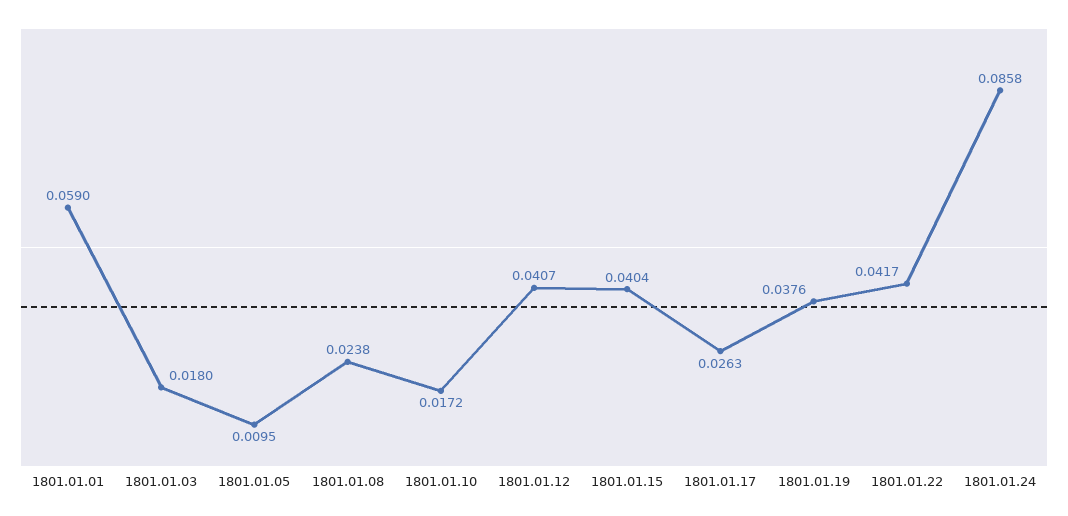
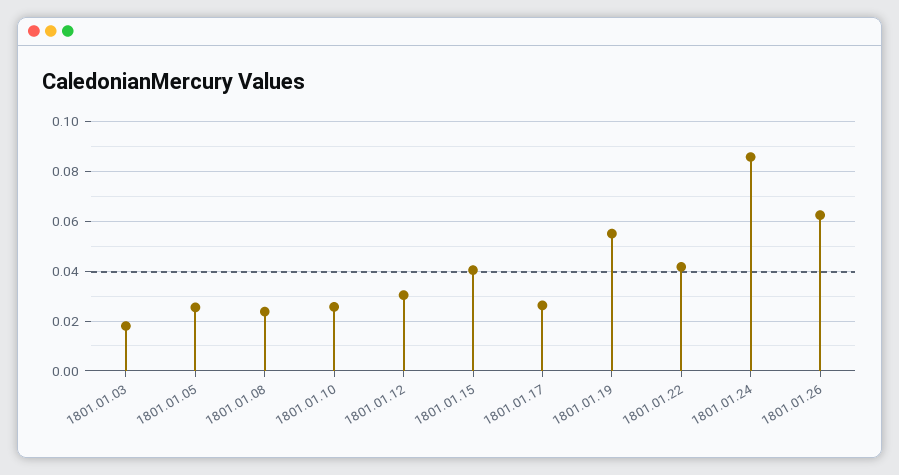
1801.01.01: 0.059 -> none
1801.01.05: 0.0095 -> 0.025
1801.01.10: 0.0172 -> 0.025
1801.01.12: 0.0407 -> 0.03
1801.01.19: 0.0376 -> 0.055
1801.01.26: none -> 0.0625

